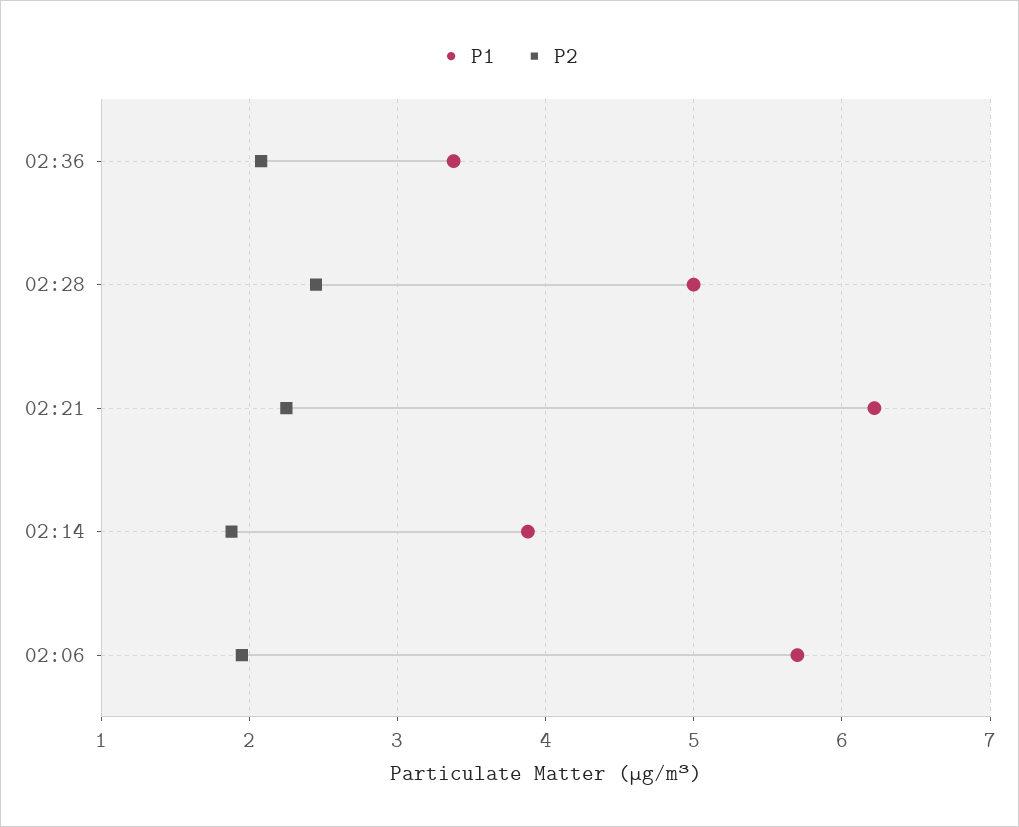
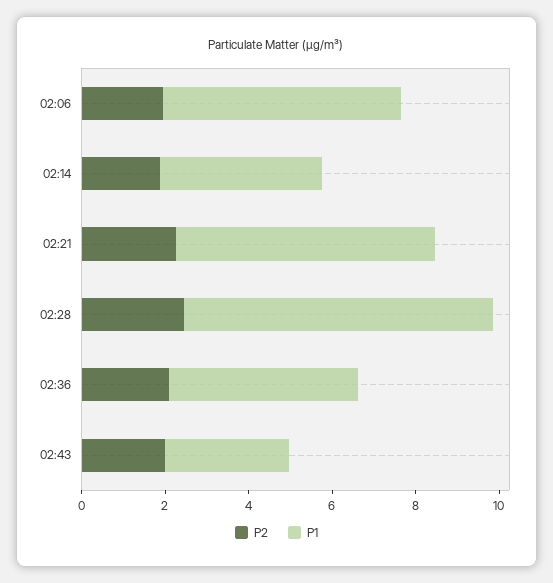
P1, 02:36: 3.4 -> 4.5
P1, 02:28: 5 -> 7.5
P2, 02:43: none -> 2
P1, 02:43: none -> 3

